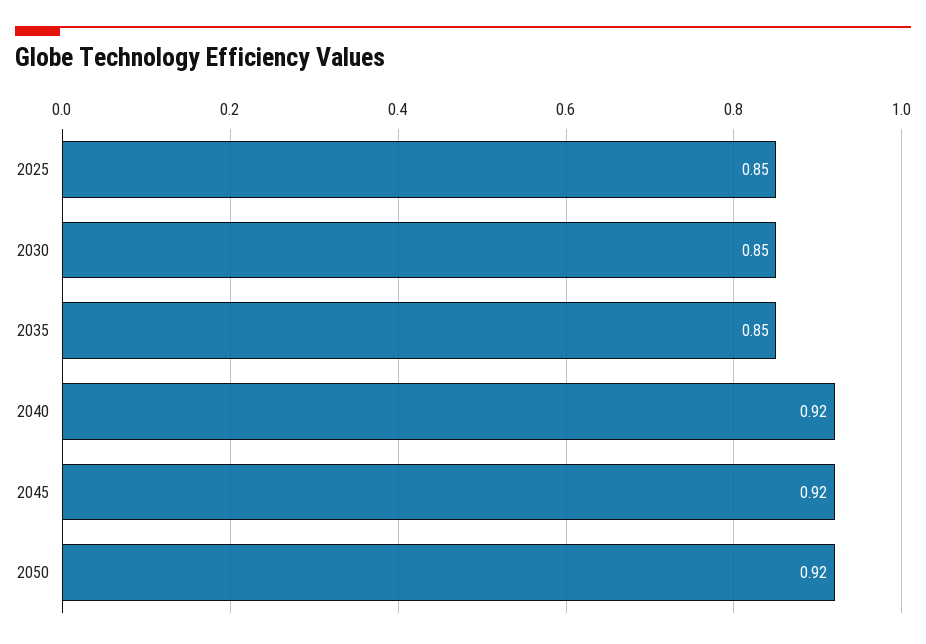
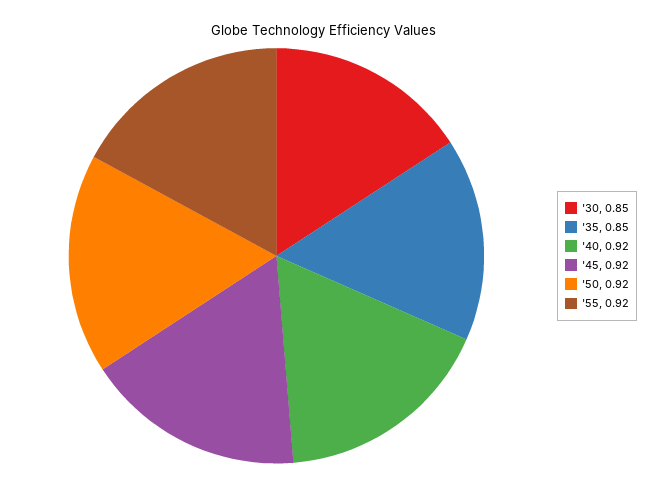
2025: 0.85 -> none
'55: none -> 0.92

